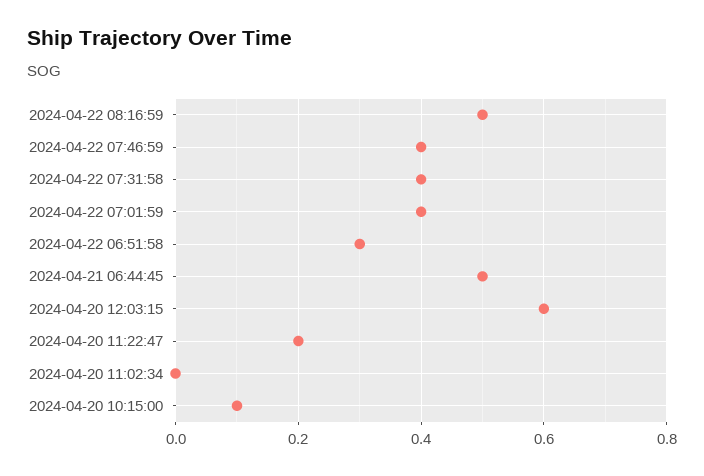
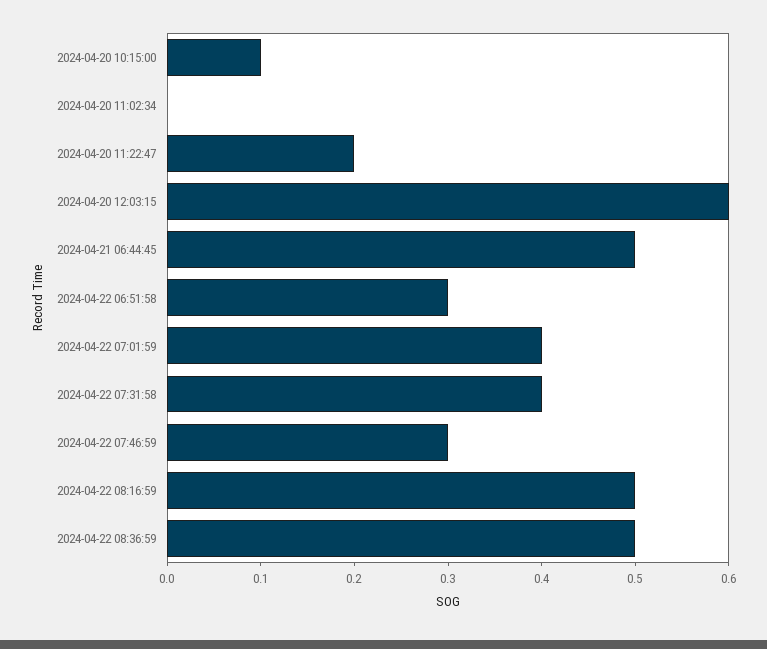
2024-04-22 07:46:59: 0.4 -> 0.3
2024-04-22 08:36:59: none -> 0.5

